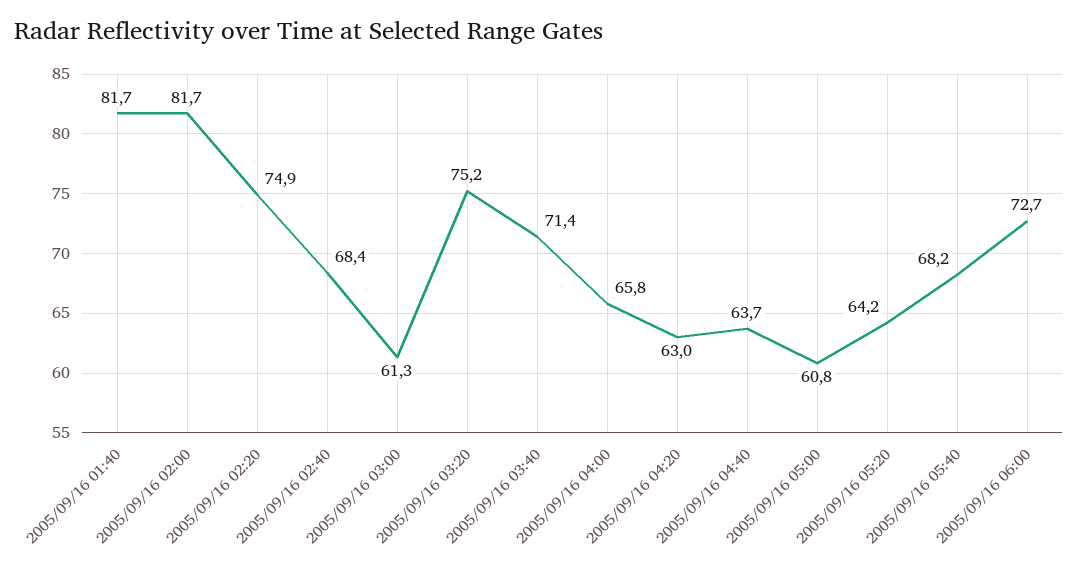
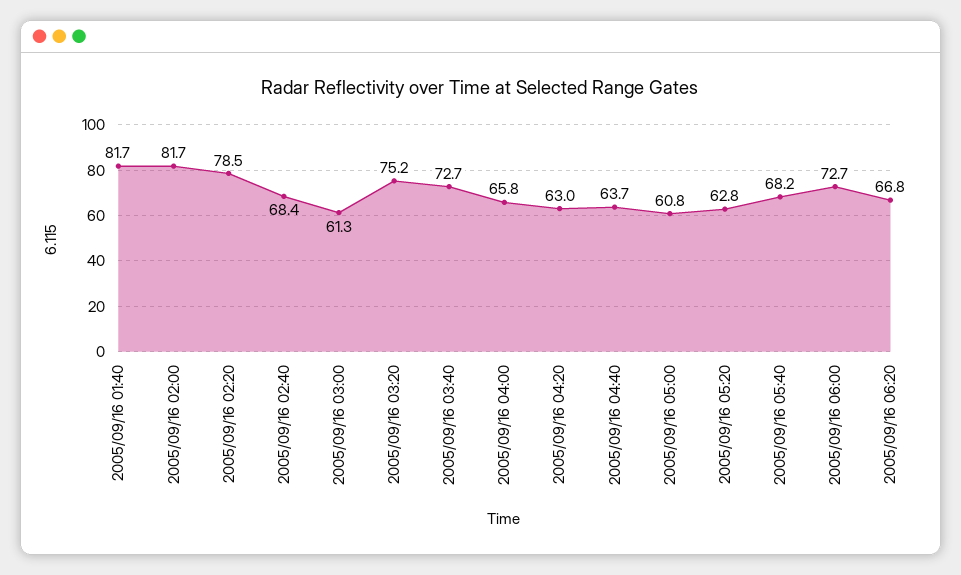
2005/09/16 02:20: 74.9 -> 78.5
2005/09/16 03:40: 71.4 -> 72.7
2005/09/16 05:20: 64.2 -> 62.8
2005/09/16 06:20: none -> 66.8

